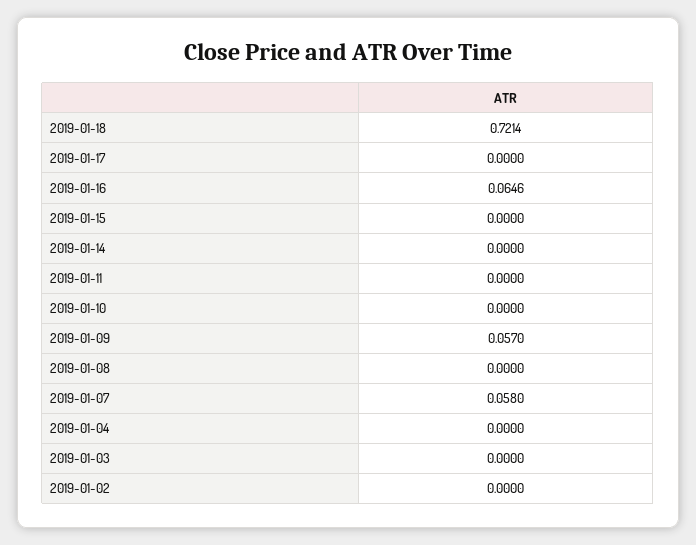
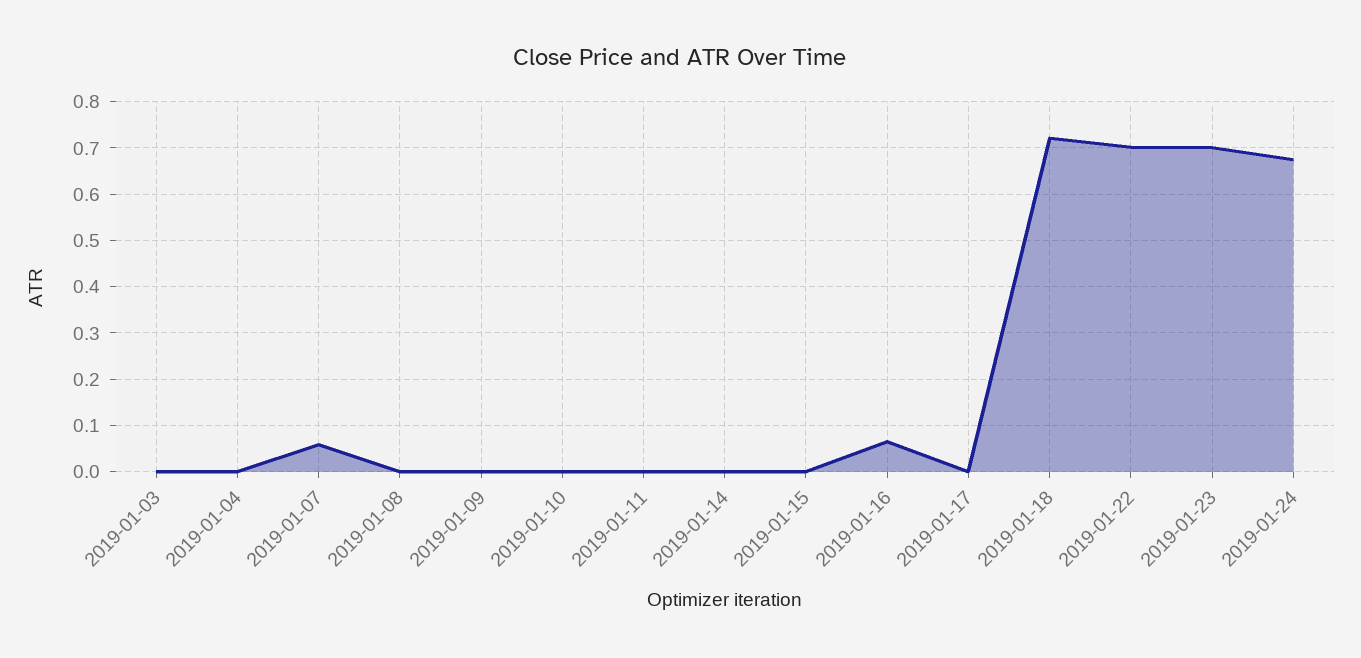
2019-01-09: 0.057 -> 0
2019-01-02: 0 -> none
2019-01-22: none -> 0.7
2019-01-23: none -> 0.7
2019-01-24: none -> 0.68

